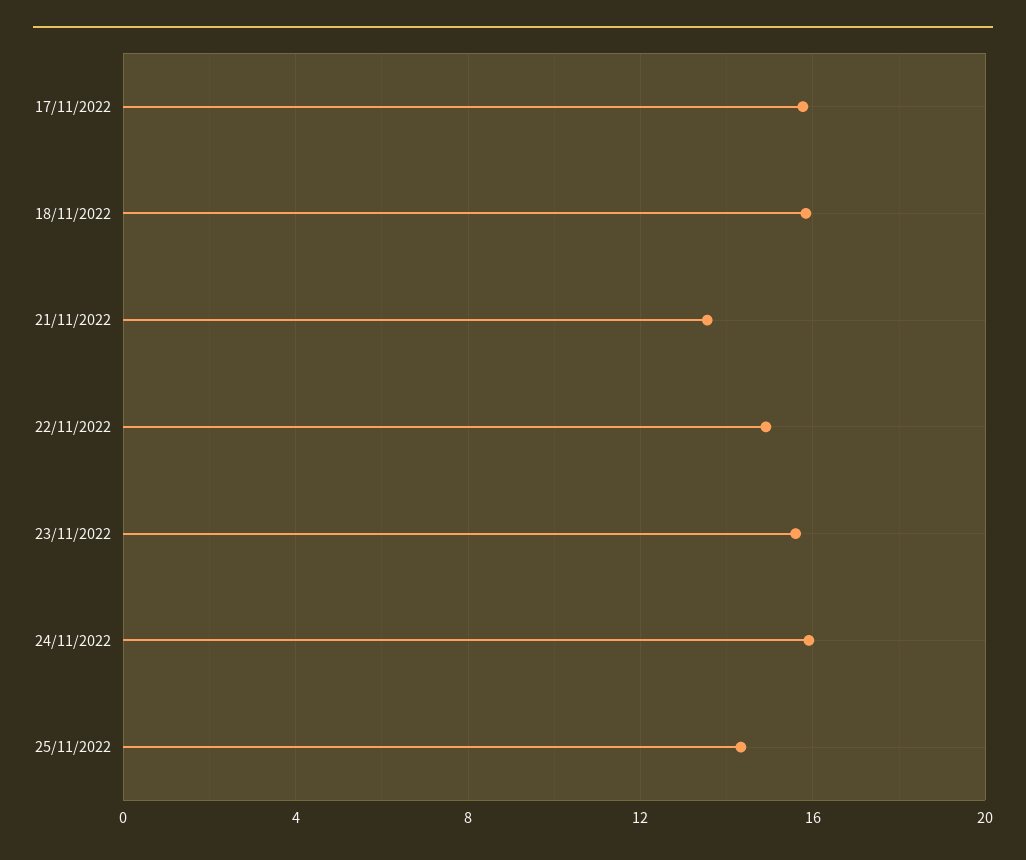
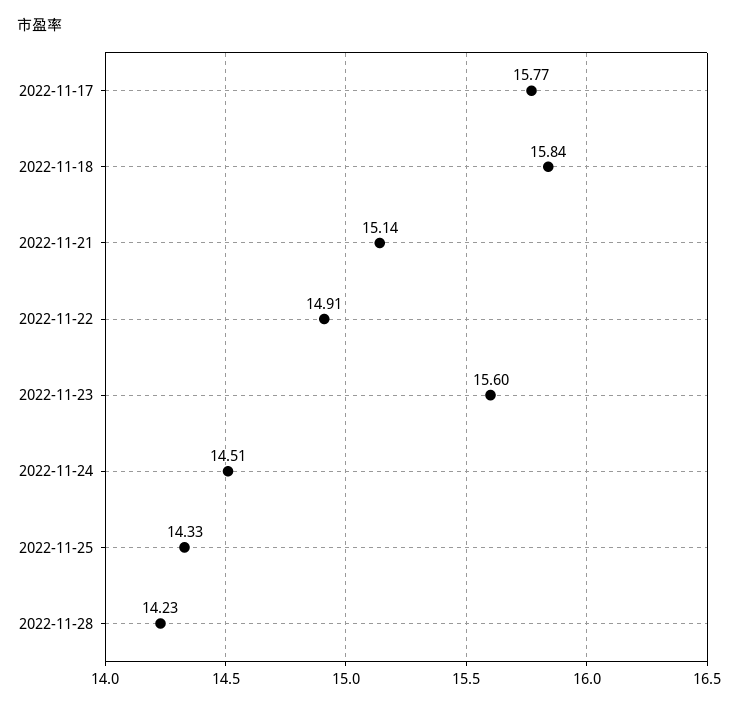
21/11/2022: 13.5 -> 15.14
24/11/2022: 16 -> 14.51
2022-11-28: none -> 14.23

